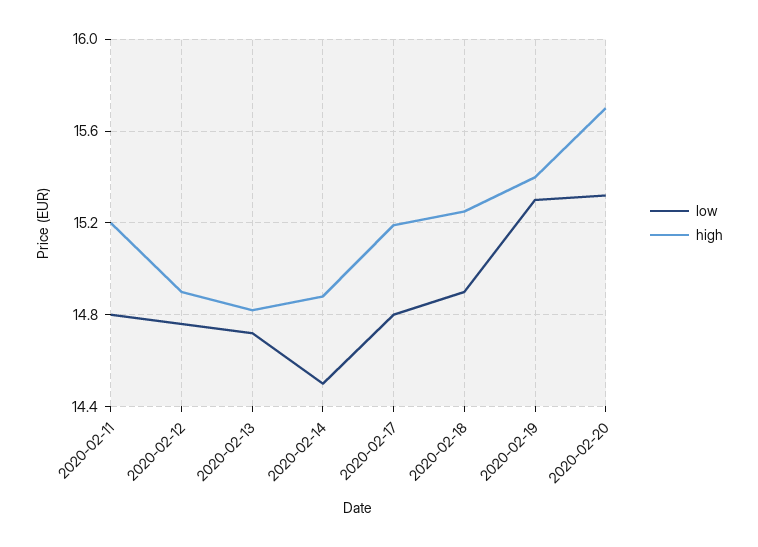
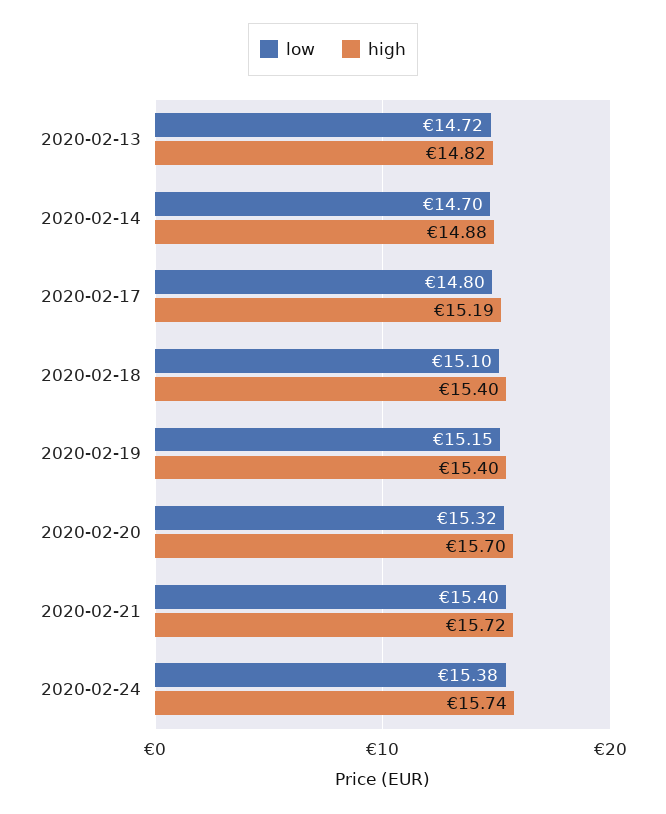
low, 2020-02-11: 14.8 -> none
high, 2020-02-11: 15.2 -> none
low, 2020-02-12: 14.75 -> none
high, 2020-02-12: 14.9 -> none
low, 2020-02-14: 14.5 -> 14.7
low, 2020-02-18: 14.9 -> 15.1
high, 2020-02-18: 15.25 -> 15.4
low, 2020-02-19: 15.3 -> 15.15
low, 2020-02-21: none -> 15.4
high, 2020-02-21: none -> 15.72
low, 2020-02-24: none -> 15.38
high, 2020-02-24: none -> 15.74

